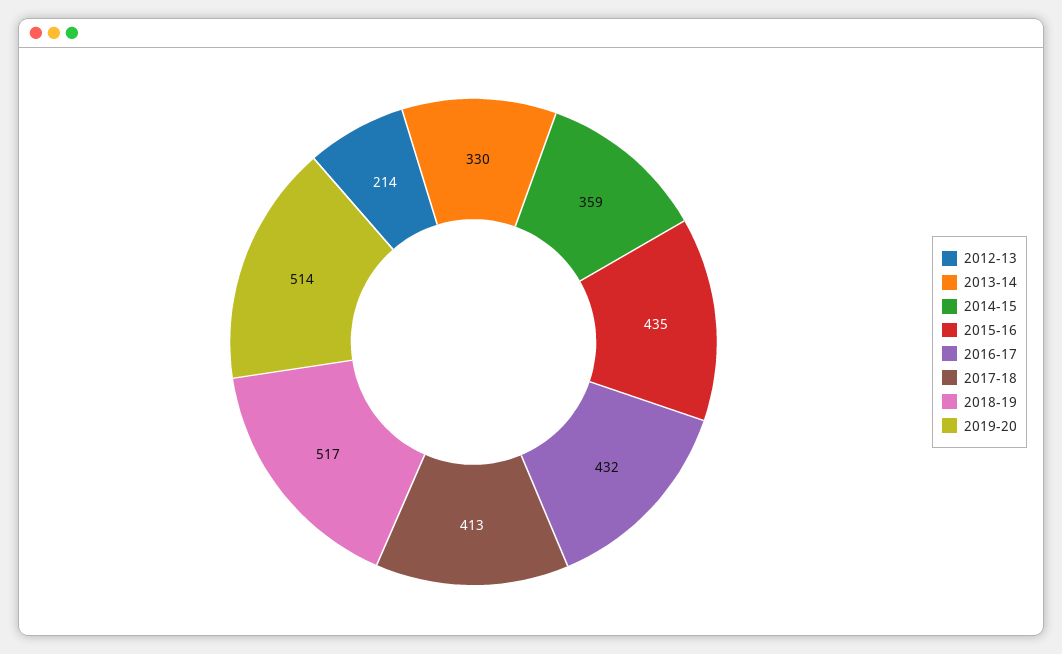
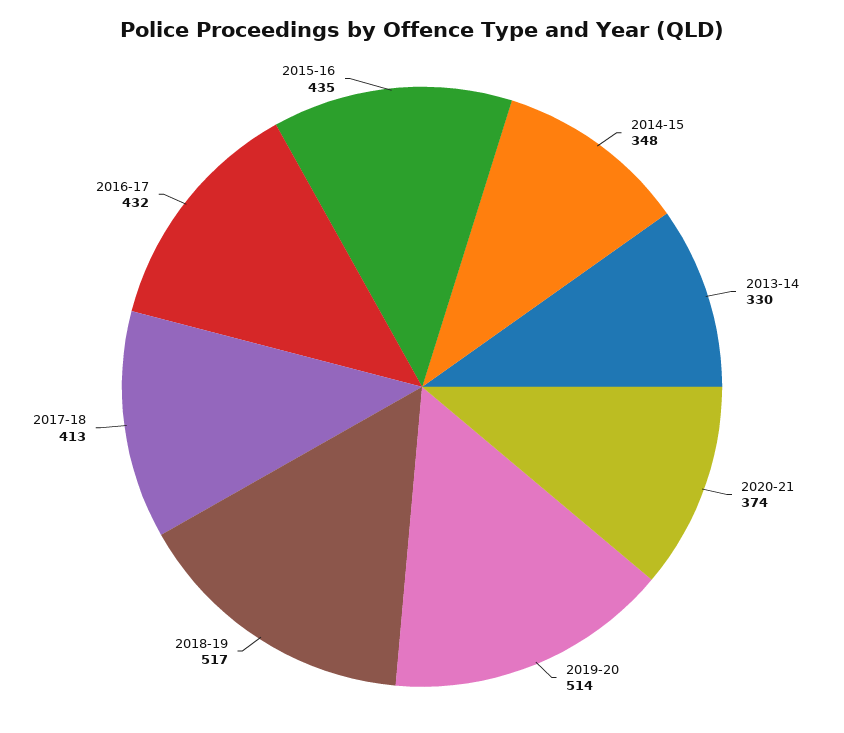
2012-13: 214 -> none
2014-15: 359 -> 348
2020-21: none -> 374

